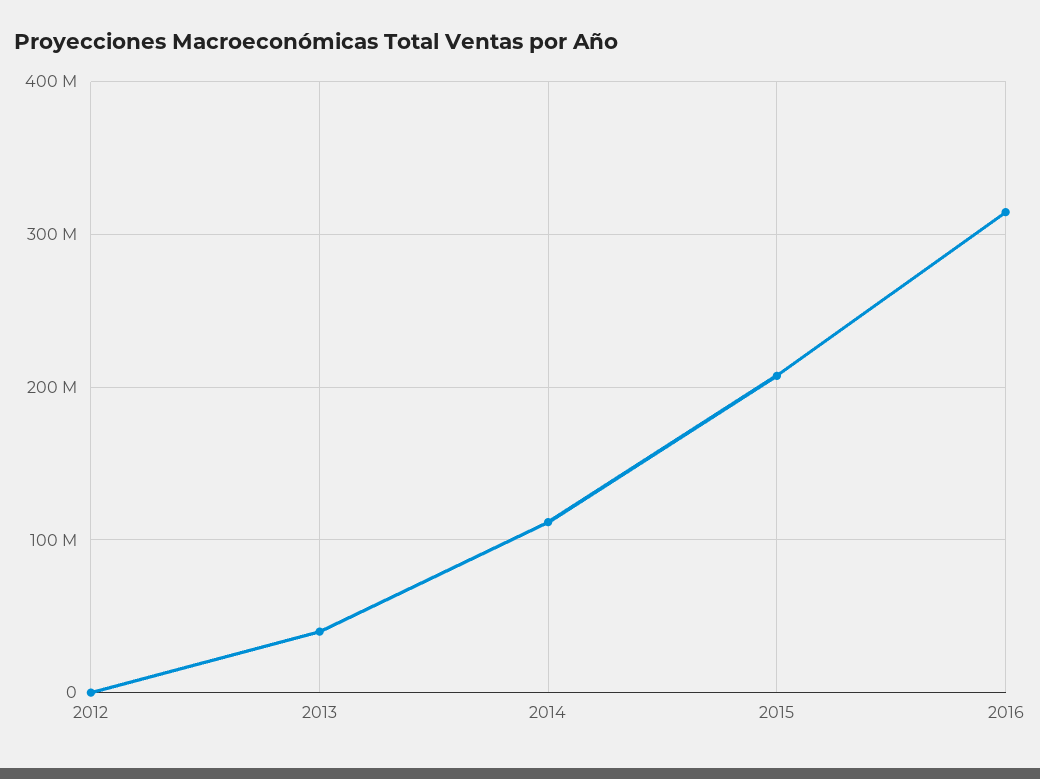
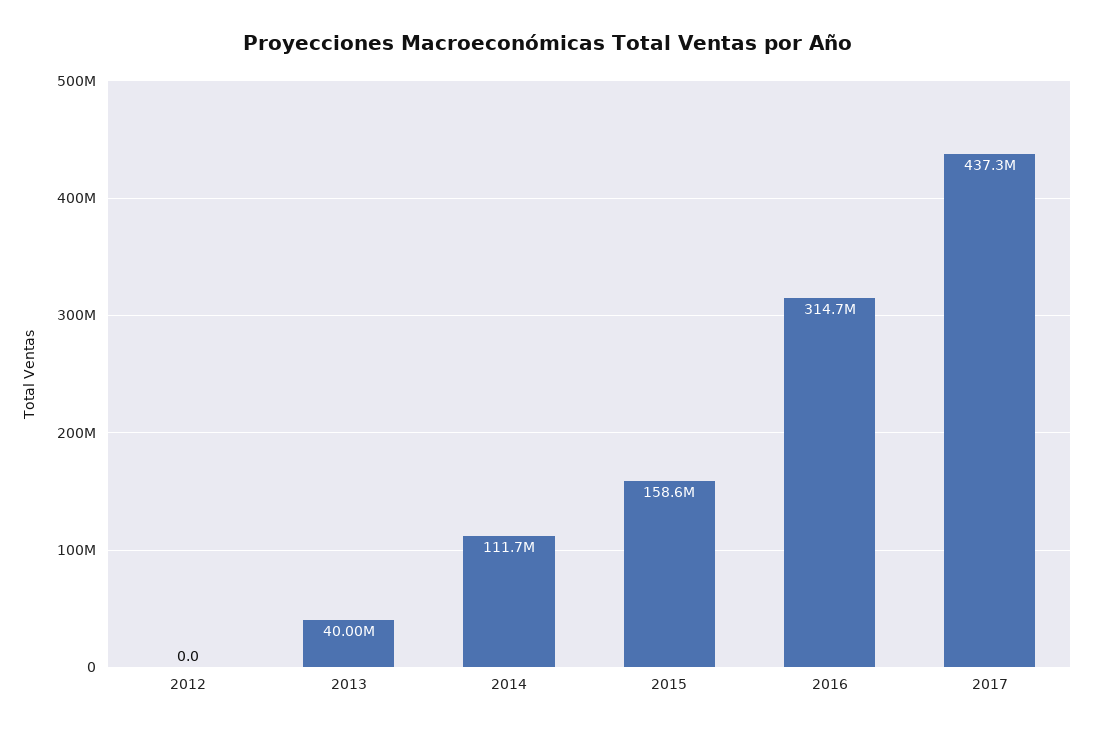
2015: 210000000 -> 158600000
2017: none -> 437300000

